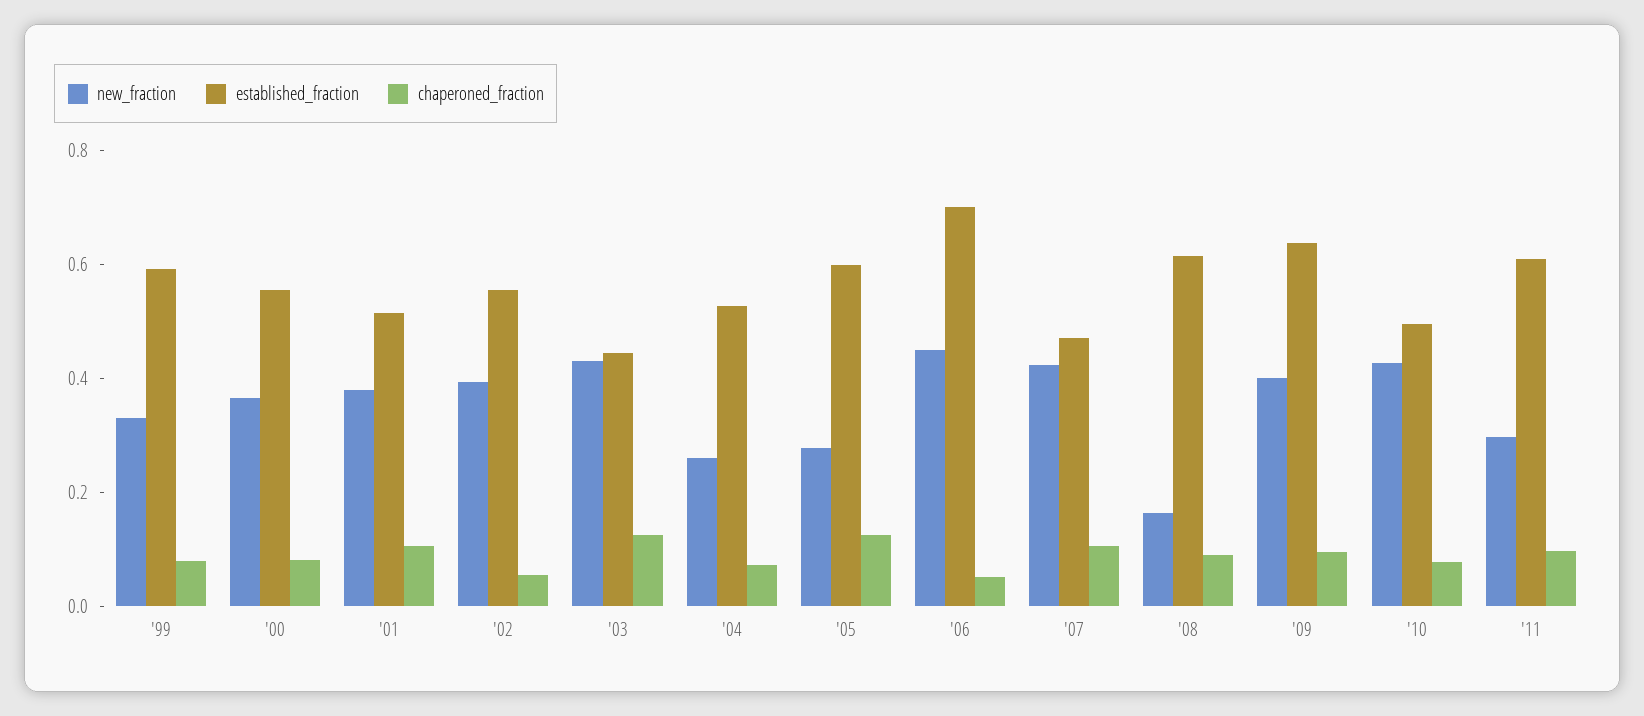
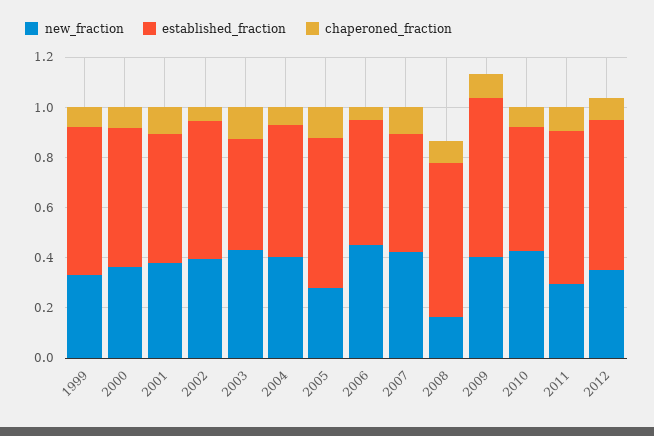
new_fraction, '04: 0.25 -> 0.4
established_fraction, '06: 0.7 -> 0.5
new_fraction, 2012: none -> 0.35
established_fraction, 2012: none -> 0.6
chaperoned_fraction, 2012: none -> 0.1

